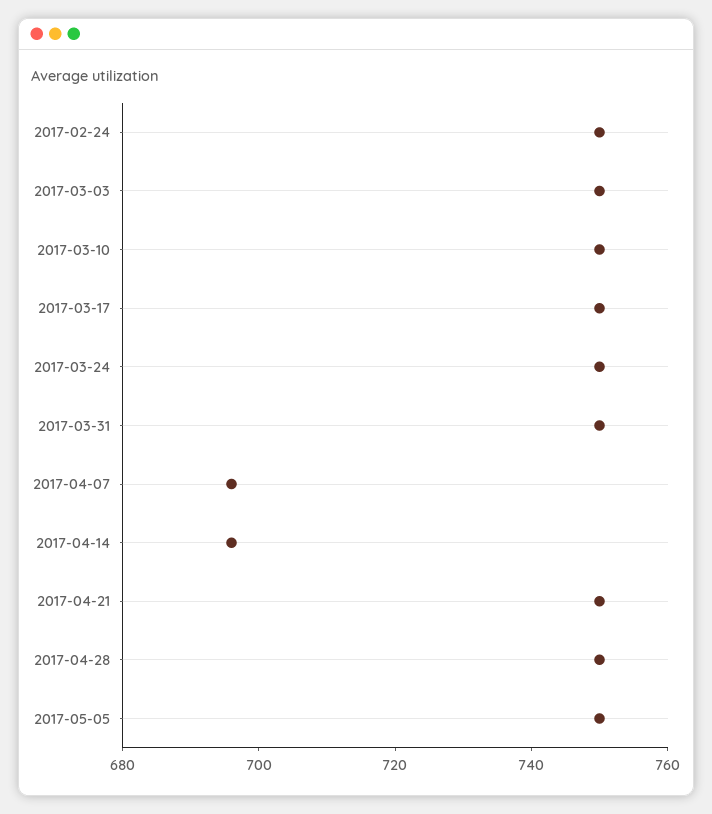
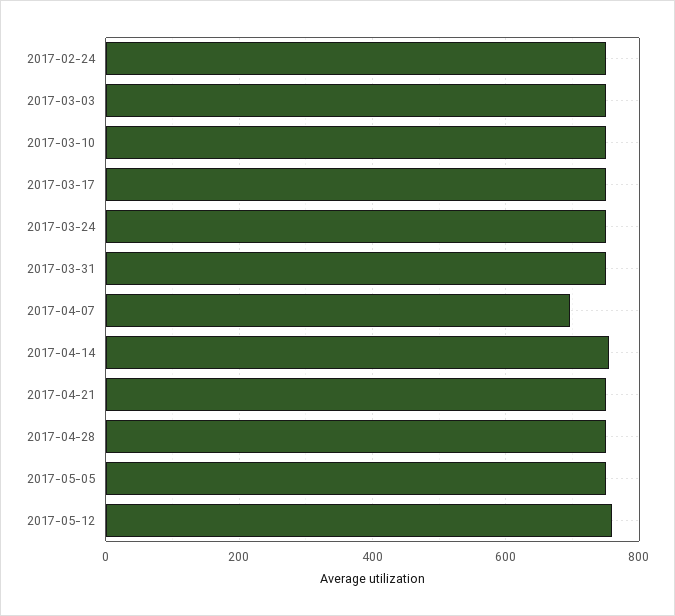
2017-04-14: 695 -> 760
2017-05-12: none -> 760

